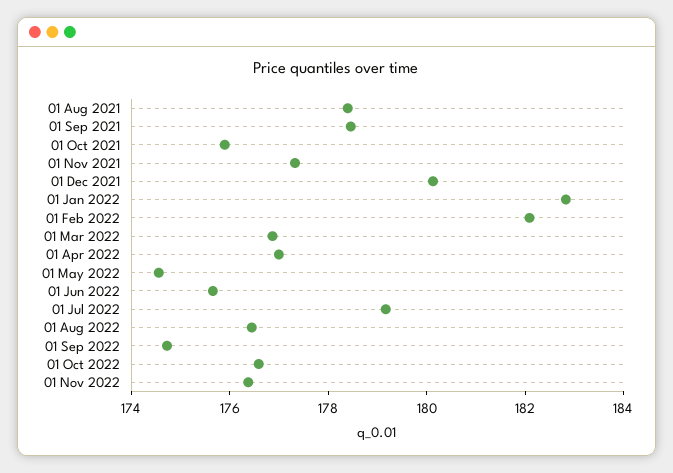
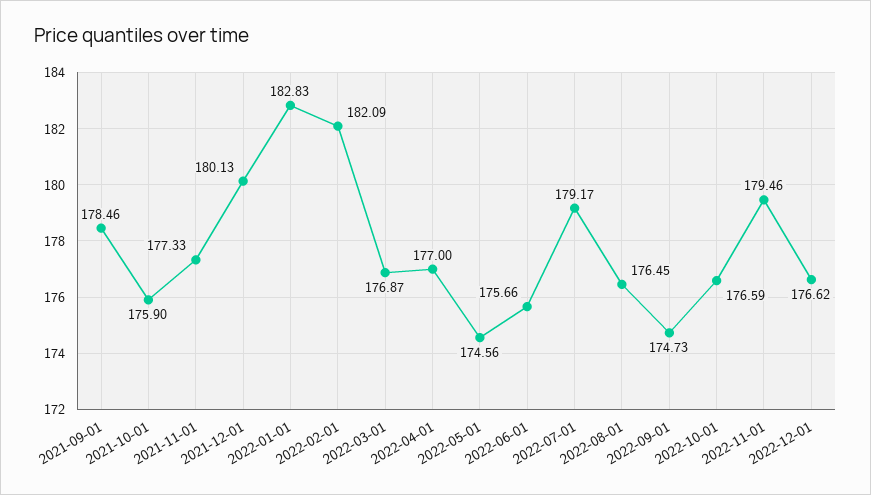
01 Aug 2021: 178.5 -> none
01 Nov 2022: 176.5 -> 179.46
2022-12-01: none -> 176.62

